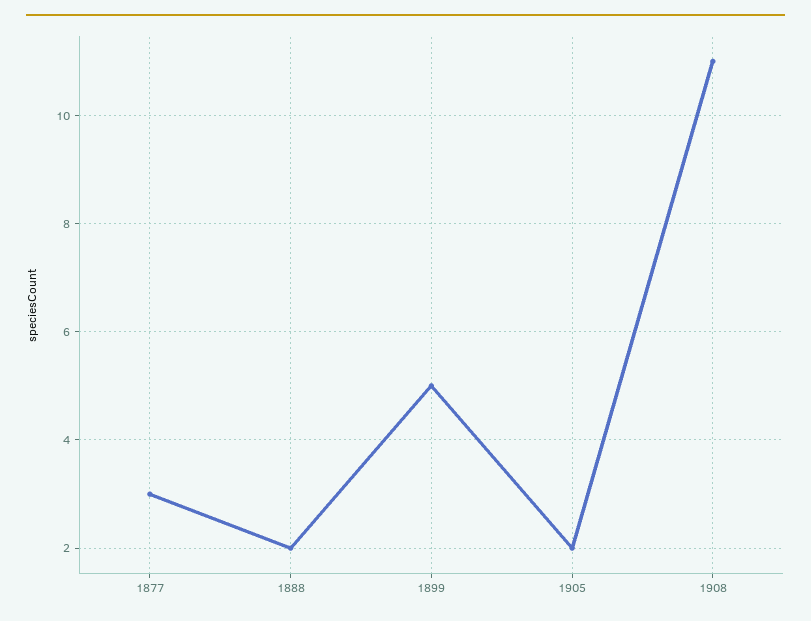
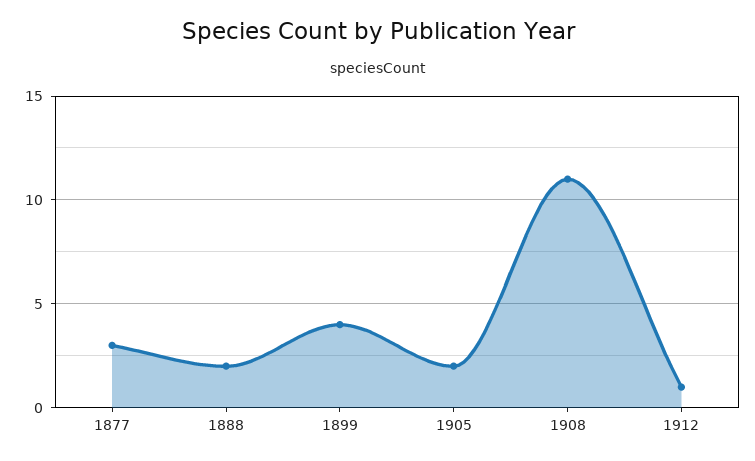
1899: 5 -> 4
1912: none -> 1

